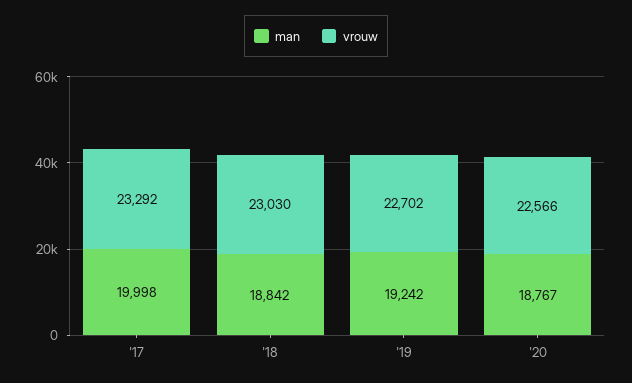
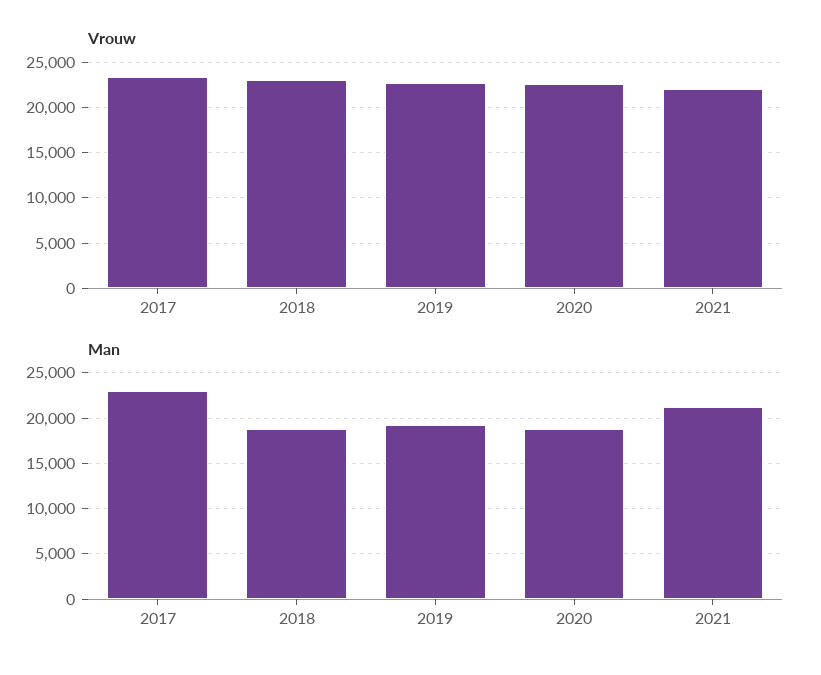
man, '17: 19998 -> 23000
vrouw, 2021: none -> 22000
man, 2021: none -> 21000

